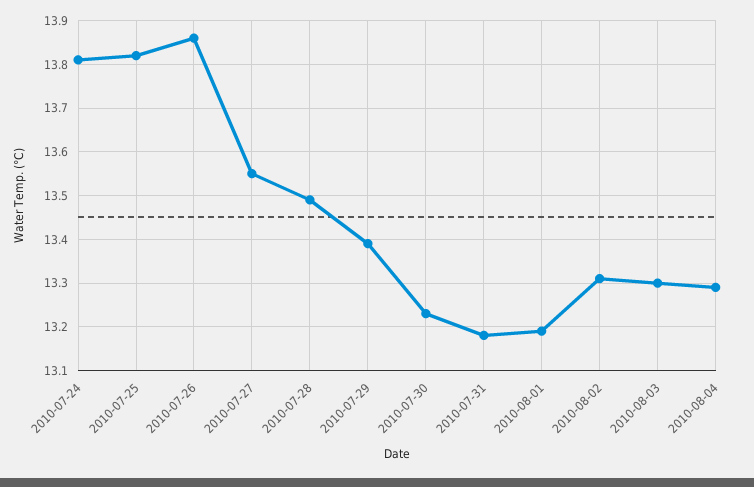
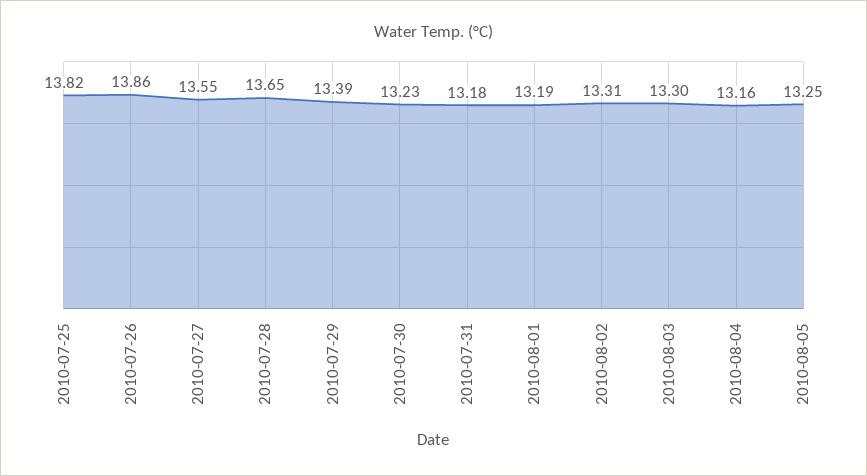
2010-07-24: 13.8 -> none
2010-07-28: 13.5 -> 13.65
2010-08-04: 13.3 -> 13.16
2010-08-05: none -> 13.25

